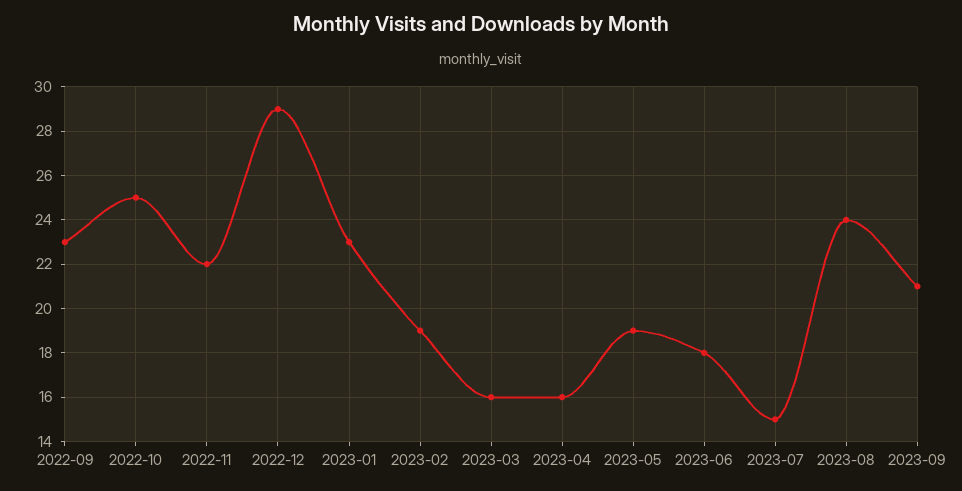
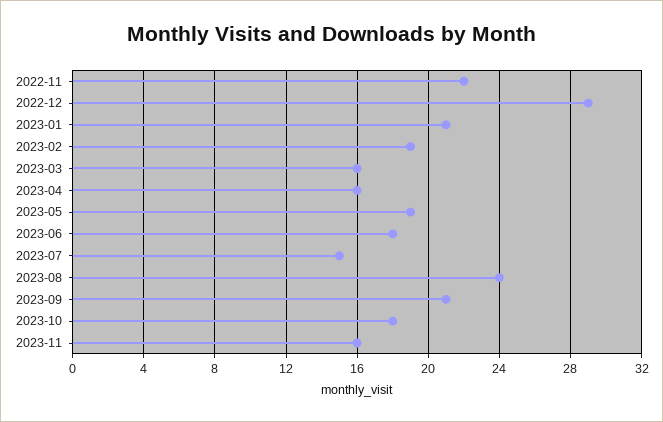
2022-09: 23 -> none
2022-10: 25 -> none
2023-01: 23 -> 21
2023-10: none -> 18
2023-11: none -> 16

